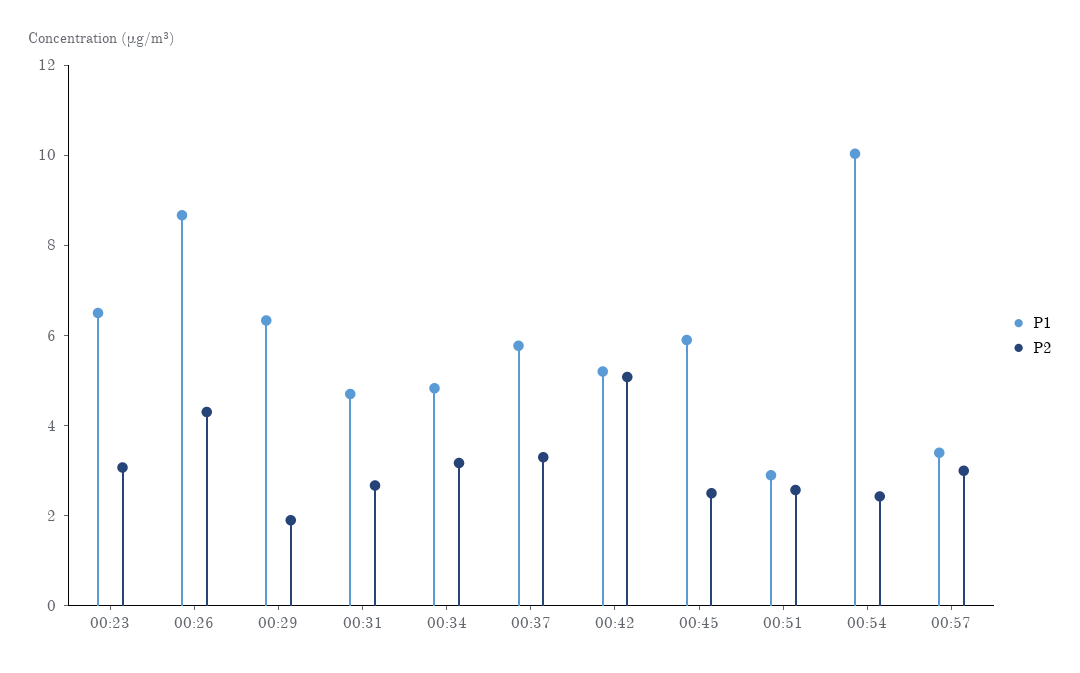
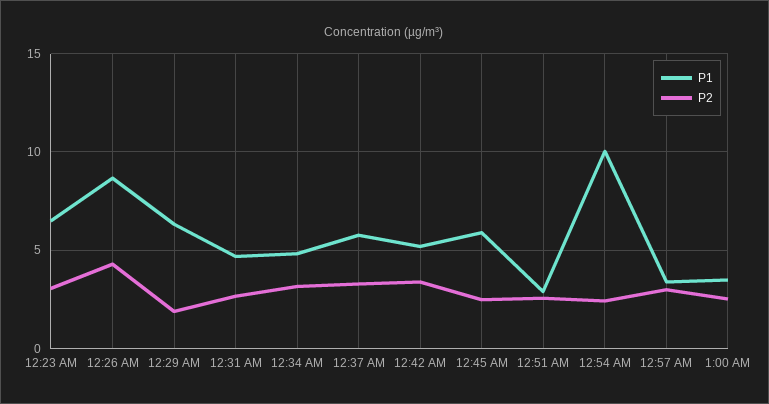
P2, 00:42: 5 -> 3.5
P1, 1:00 AM: none -> 3.5
P2, 1:00 AM: none -> 2.5

